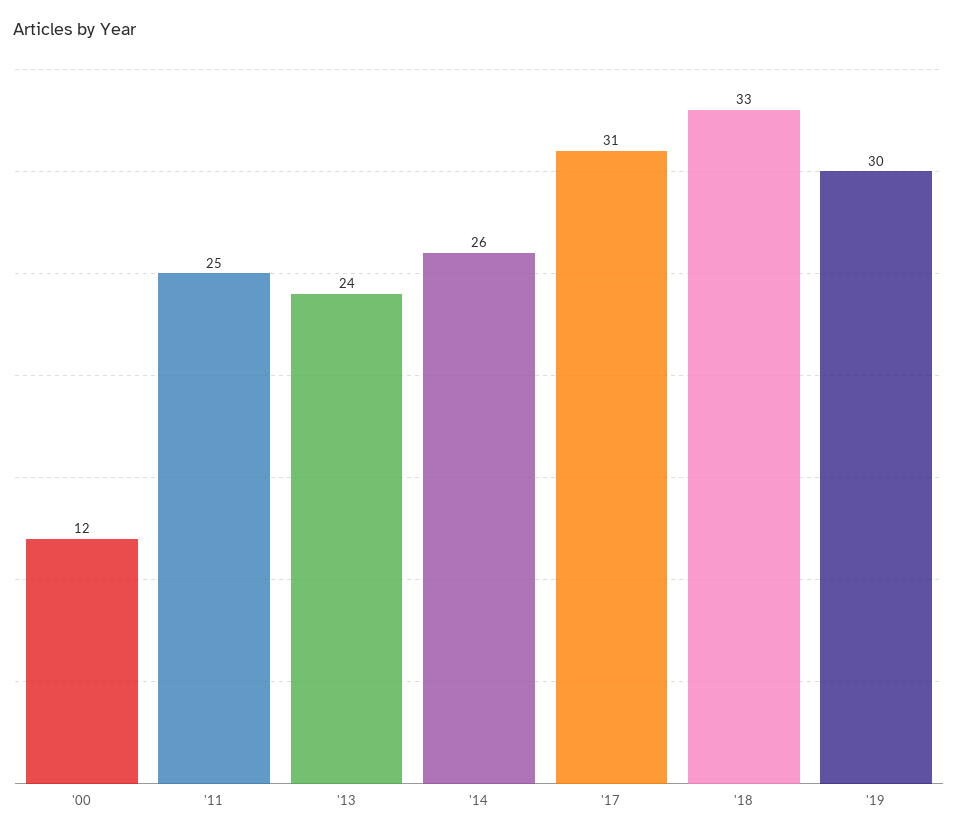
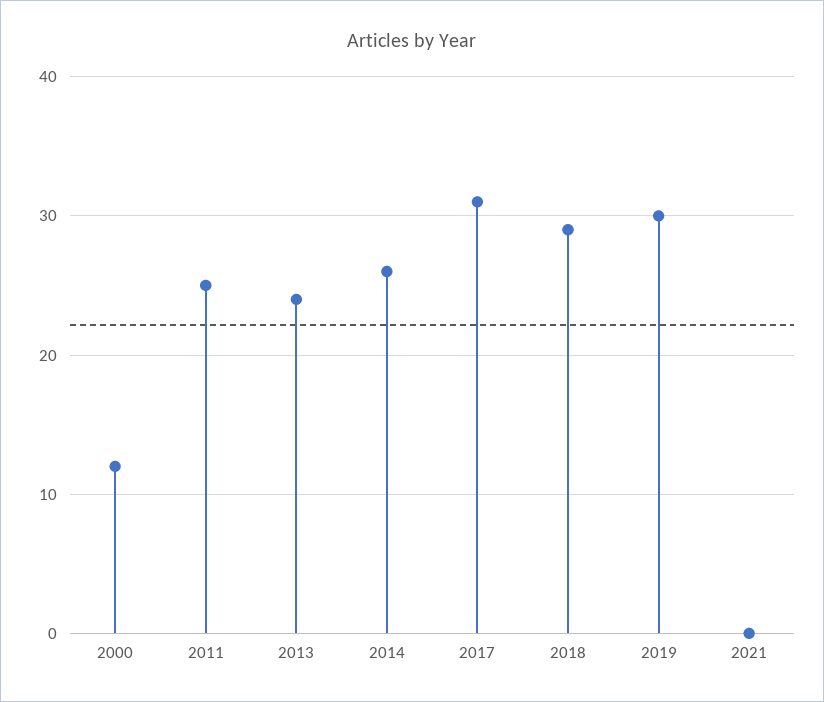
'18: 33 -> 29
2021: none -> 0

